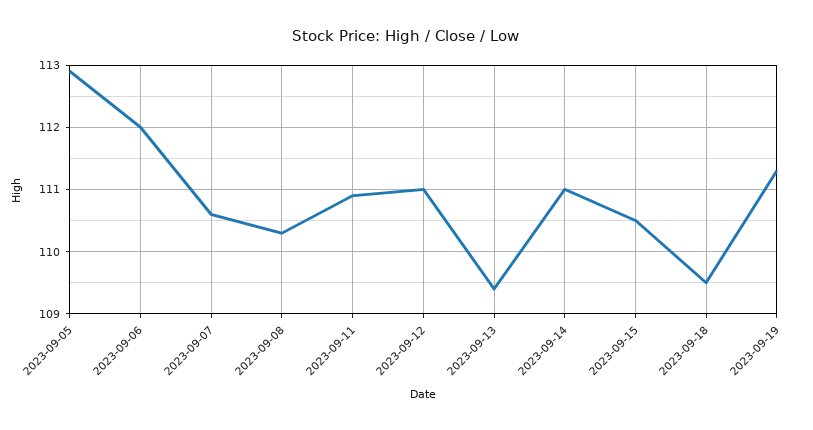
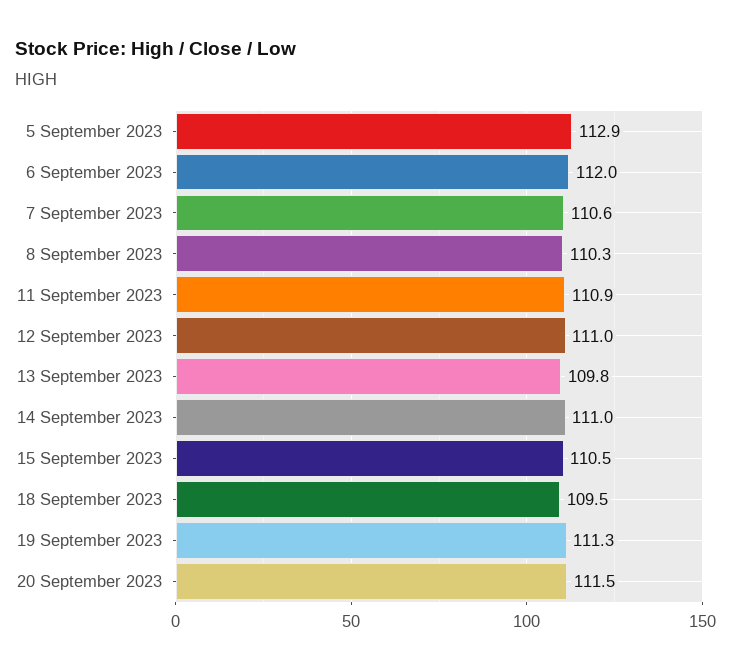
2023-09-13: 109.4 -> 109.8
20 September 2023: none -> 111.5

